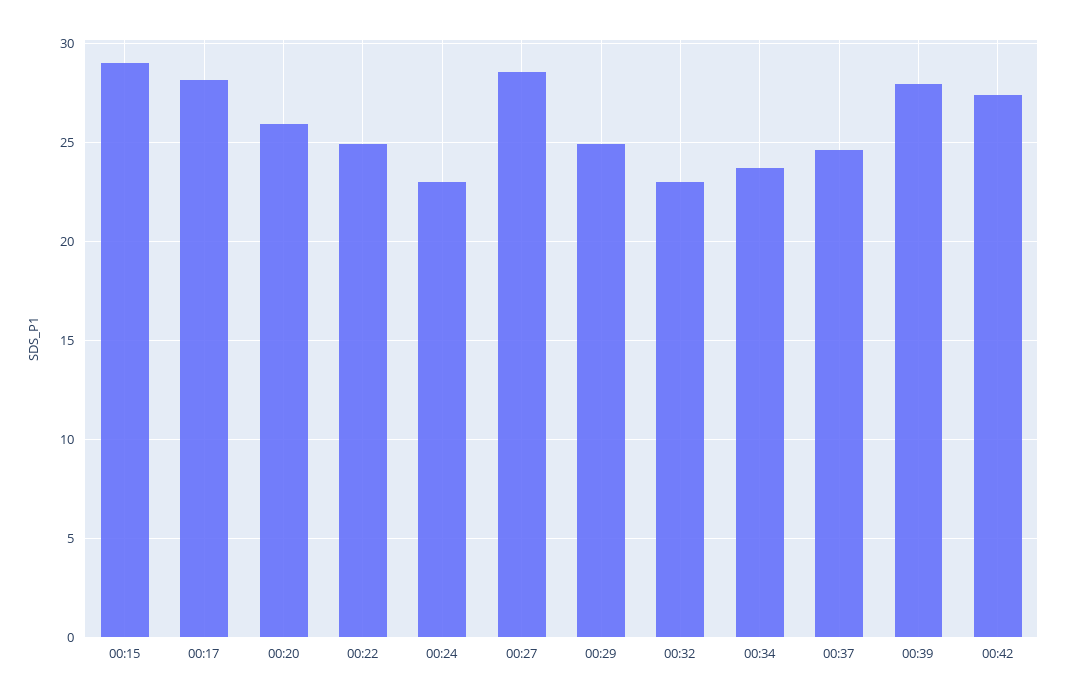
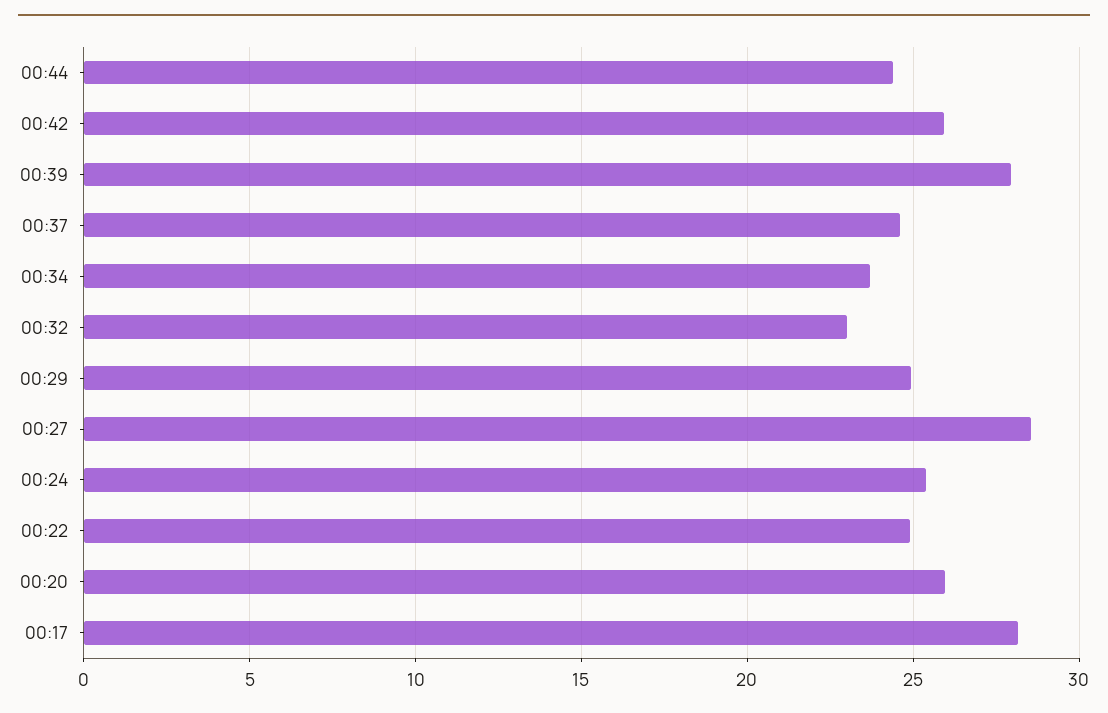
00:15: 29 -> none
00:24: 23 -> 25.5
00:42: 27.5 -> 26
00:44: none -> 24.5

